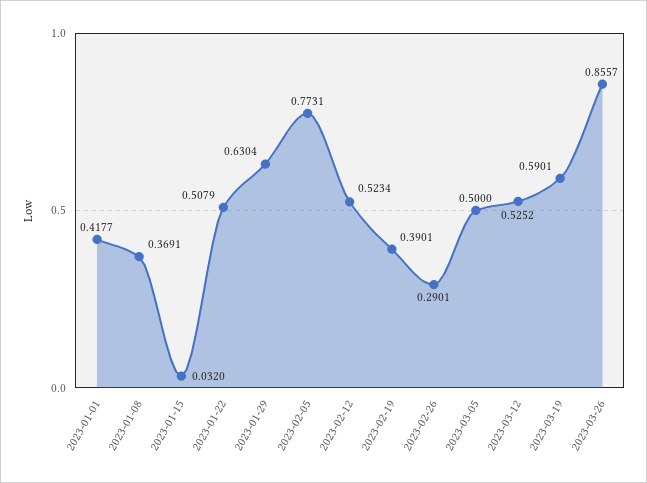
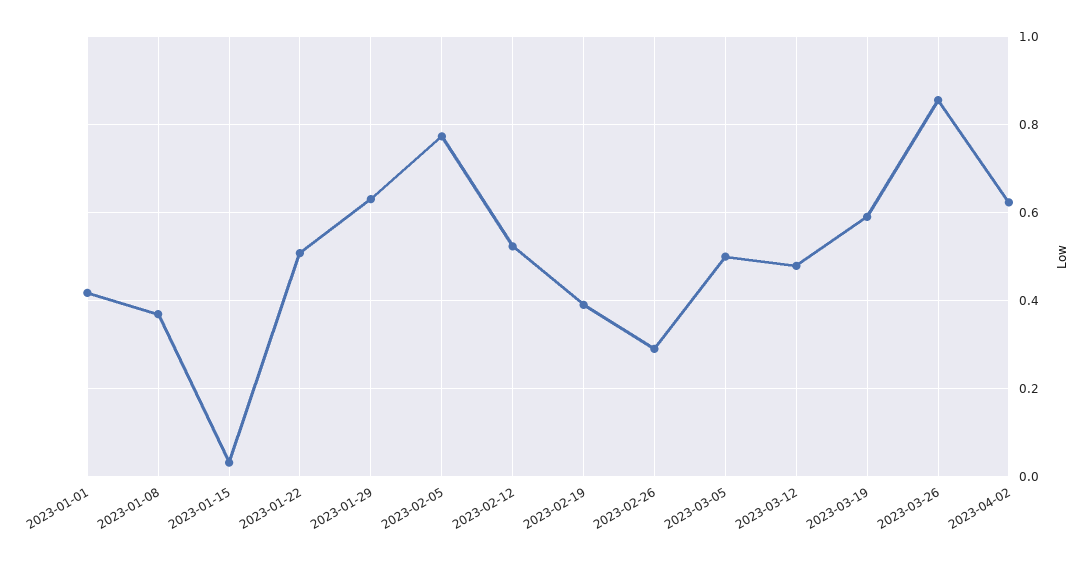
2023-03-12: 0.5252 -> 0.48
2023-04-02: none -> 0.62

